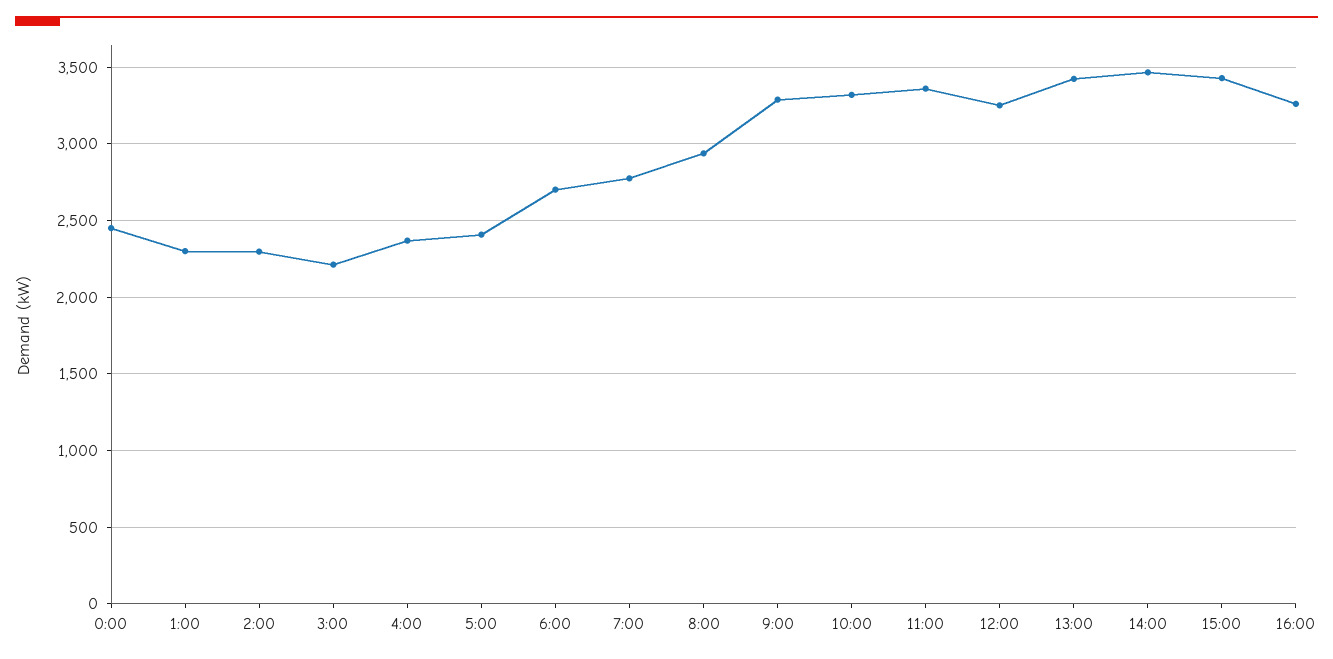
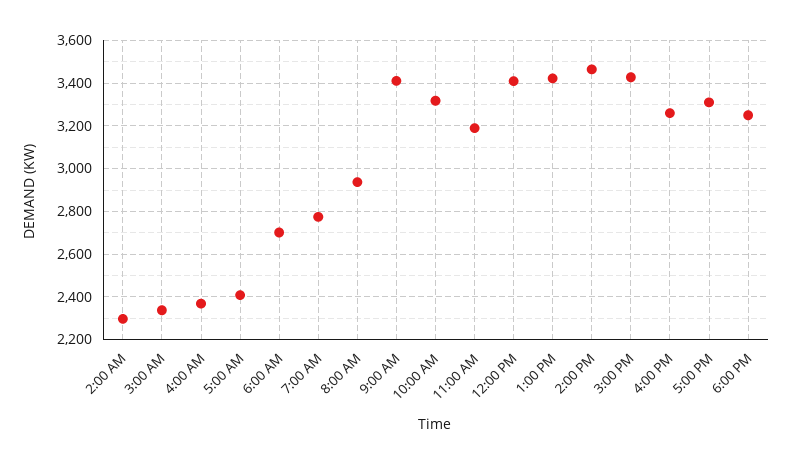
0:00: 2450 -> none
1:00: 2300 -> none
3:00: 2200 -> 2350
9:00: 3300 -> 3400
11:00: 3350 -> 3200
12:00: 3250 -> 3400
5:00 PM: none -> 3300
6:00 PM: none -> 3250

